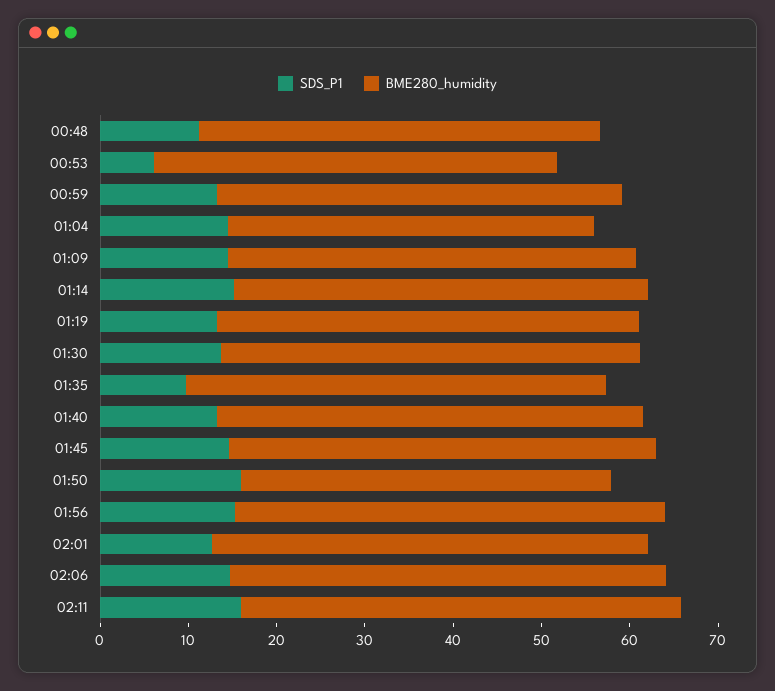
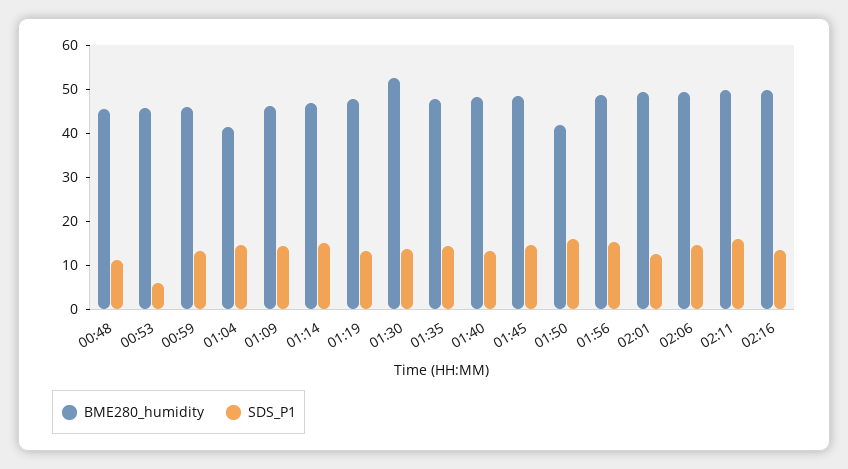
BME280_humidity, 01:30: 48 -> 52
SDS_P1, 01:35: 10 -> 14
BME280_humidity, 02:16: none -> 50
SDS_P1, 02:16: none -> 14

